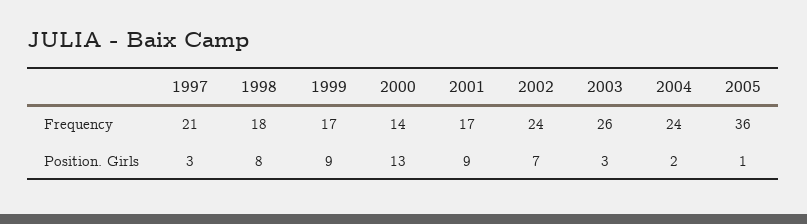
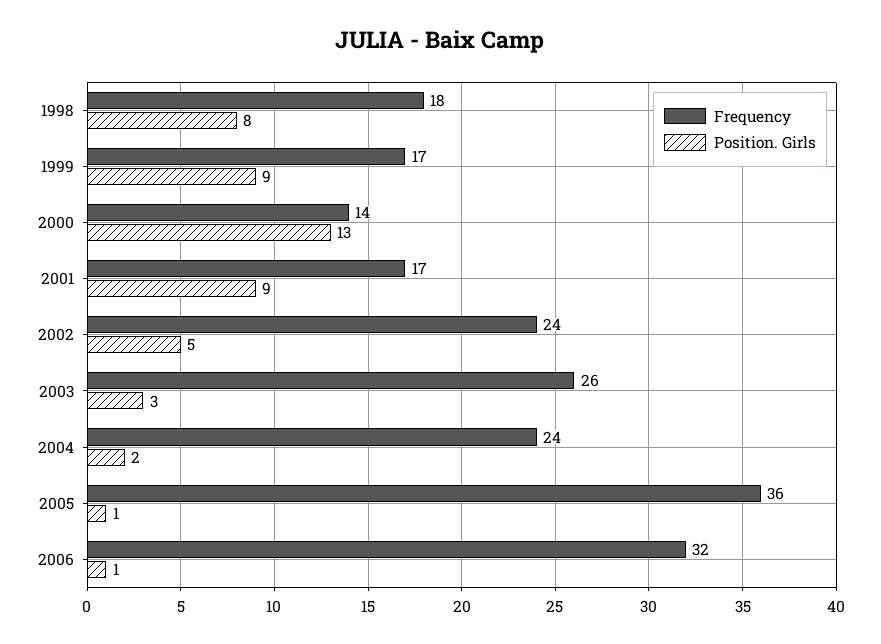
Frequency, 1997: 21 -> none
Position. Girls, 1997: 3 -> none
Position. Girls, 2002: 7 -> 5
Frequency, 2006: none -> 32
Position. Girls, 2006: none -> 1

